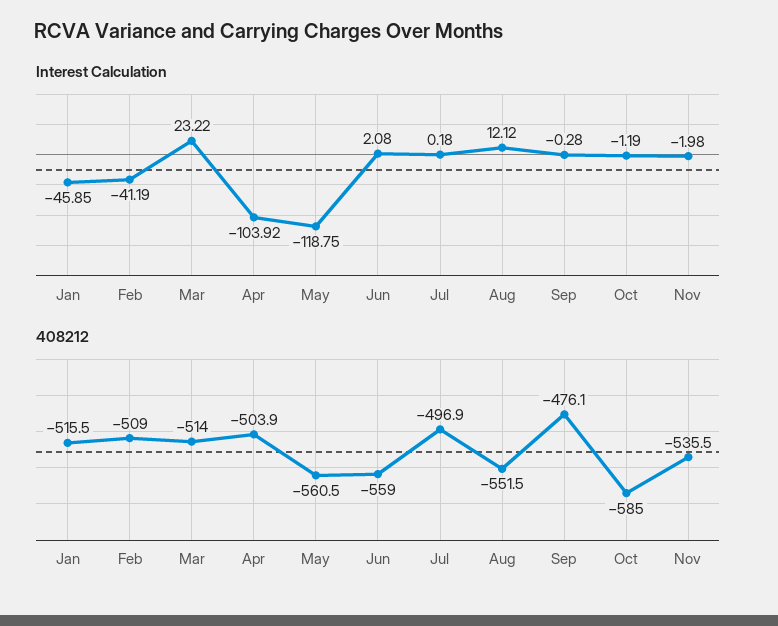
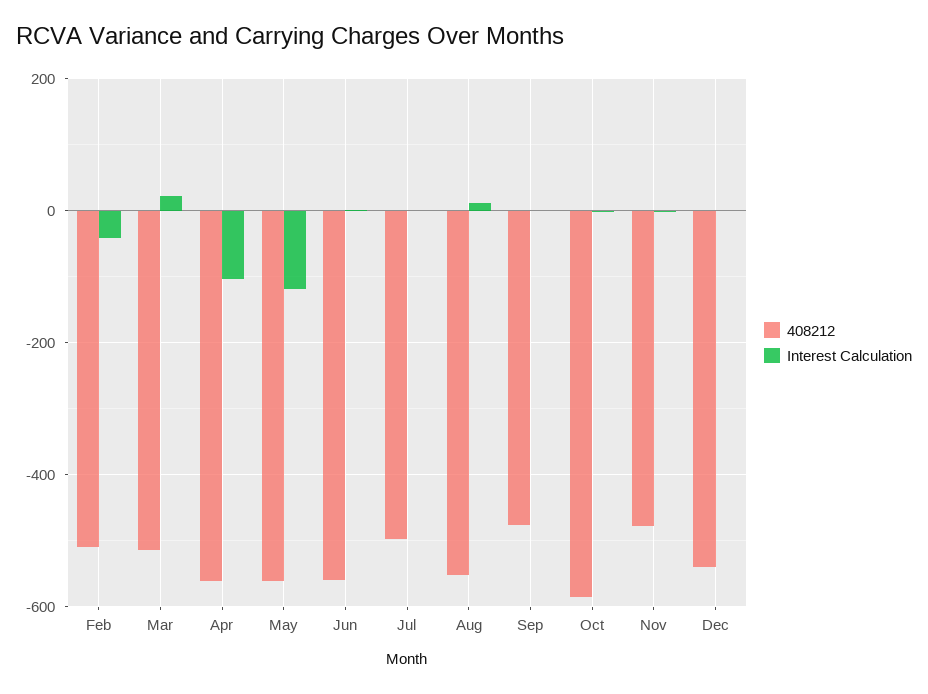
Interest Calculation, Jan: -45.85 -> none
408212, Jan: -515.5 -> none
408212, Apr: -503.9 -> -560
408212, Nov: -535.5 -> -480
408212, Dec: none -> -540
Interest Calculation, Dec: none -> 0

